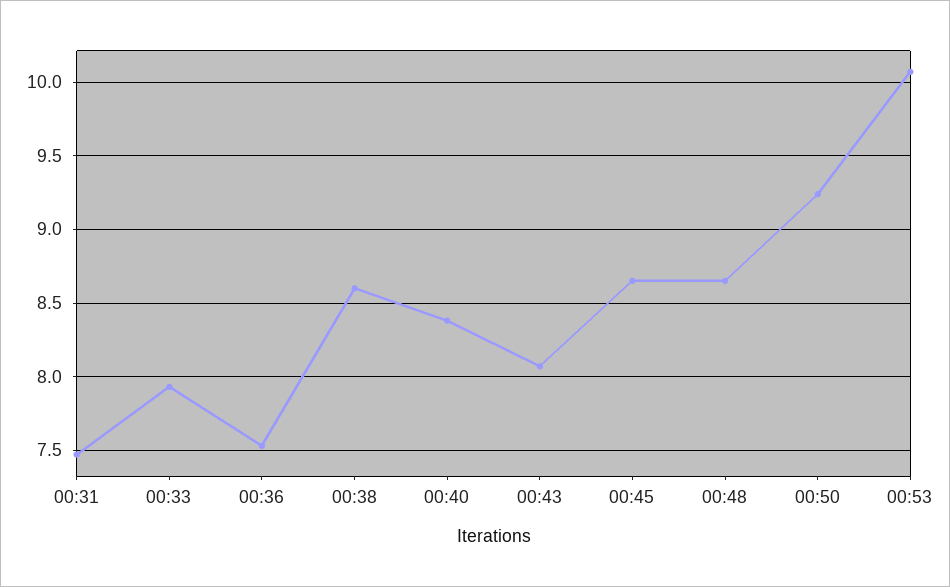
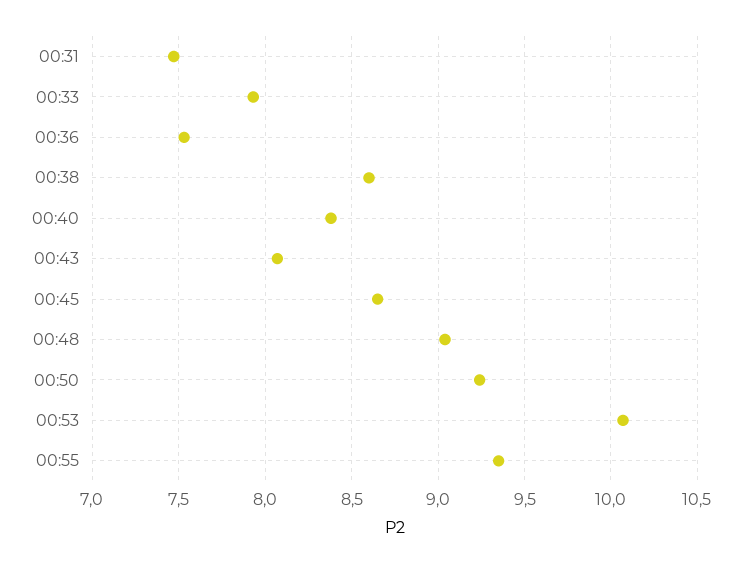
00:48: 8.65 -> 9.05
00:55: none -> 9.35

